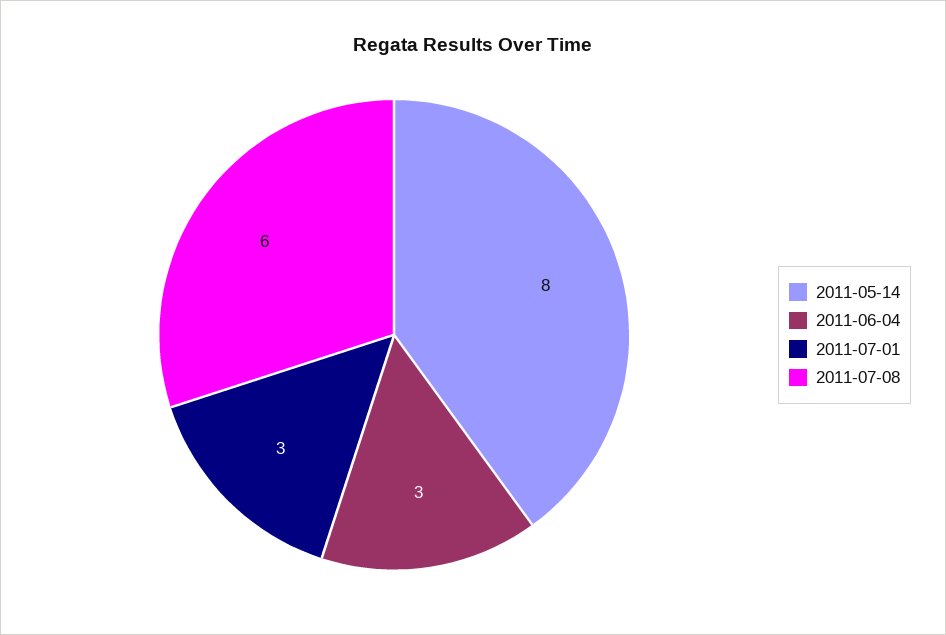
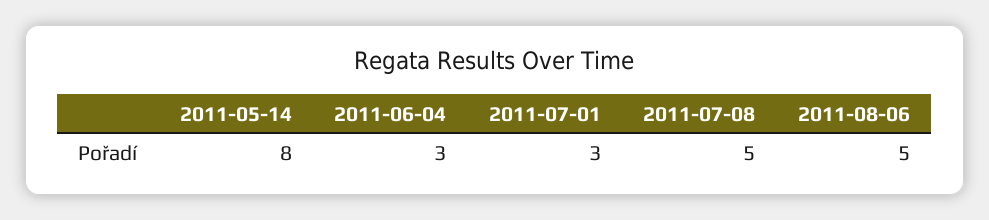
2011-07-08: 6 -> 5
2011-08-06: none -> 5

